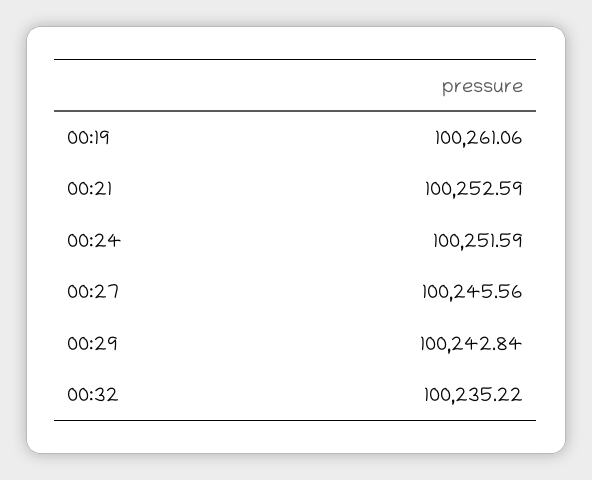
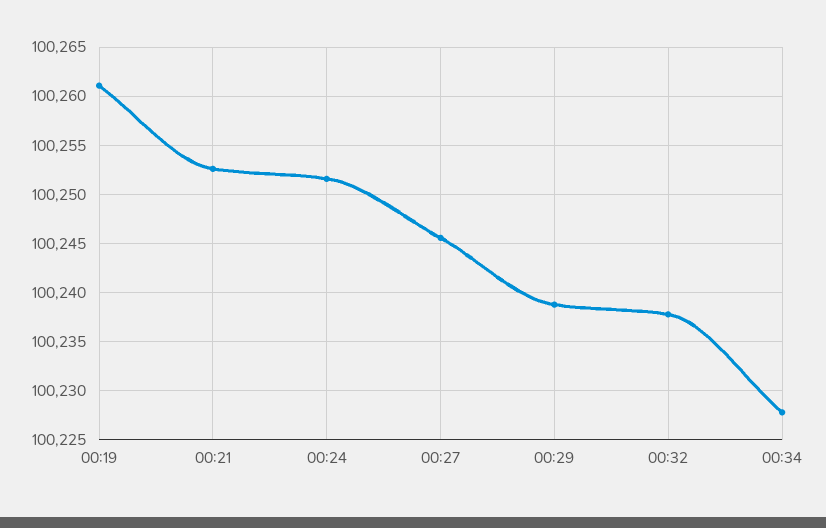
00:29: 100242.84 -> 100239
00:32: 100235.22 -> 100238
00:34: none -> 100228

